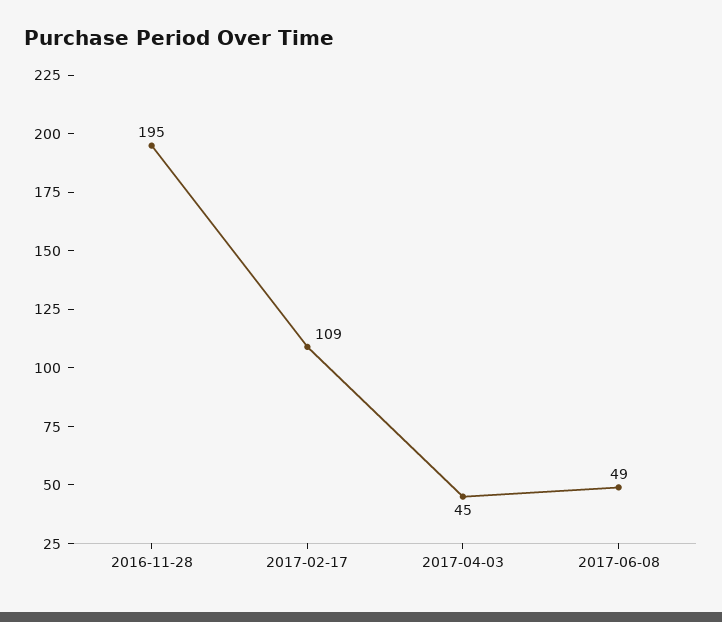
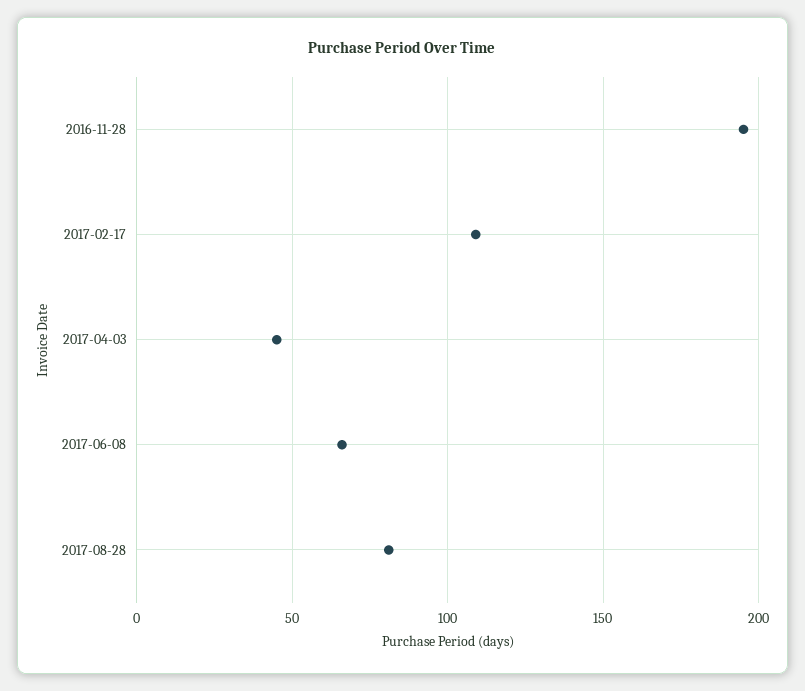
2017-06-08: 49 -> 65
2017-08-28: none -> 80

